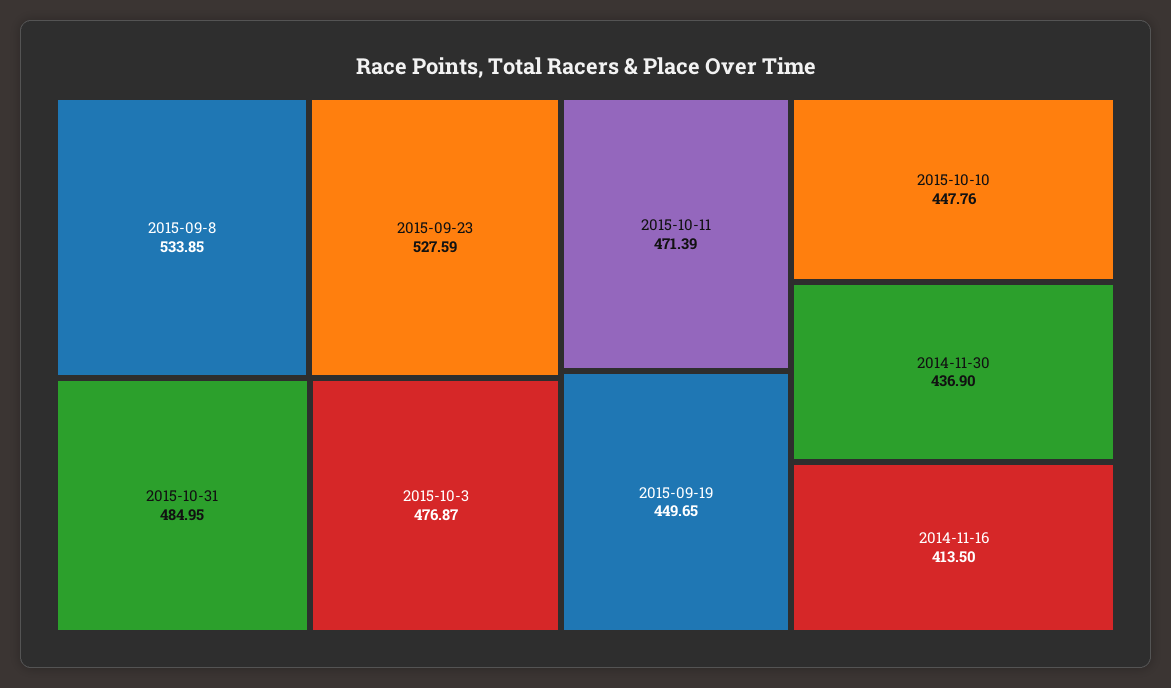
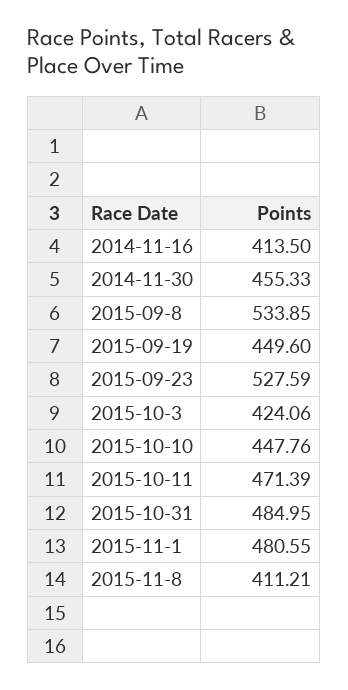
2015-10-3: 476.87 -> 424.06
2015-09-19: 449.65 -> 449.6
2014-11-30: 436.9 -> 455.33
2015-11-1: none -> 480.55
2015-11-8: none -> 411.21

